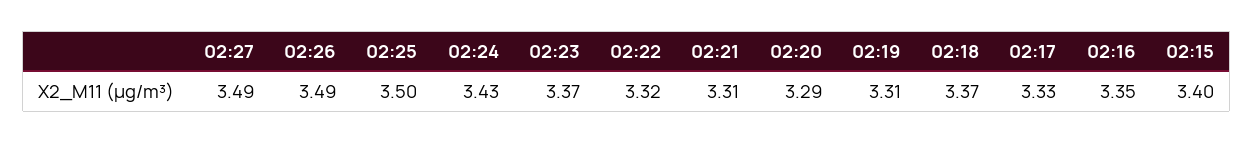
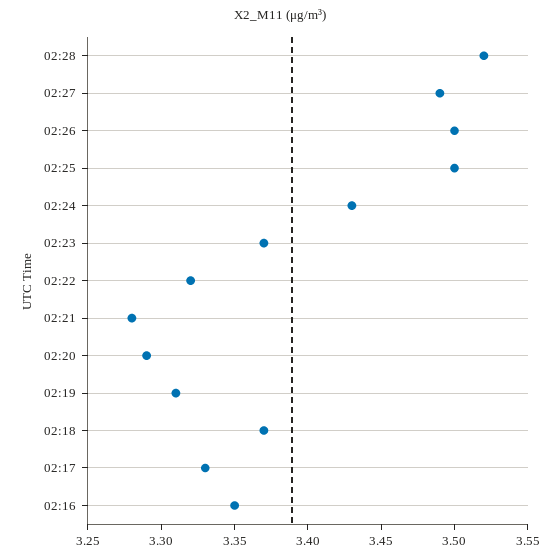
02:26: 3.49 -> 3.5
02:21: 3.31 -> 3.28
02:15: 3.4 -> none
02:28: none -> 3.52

